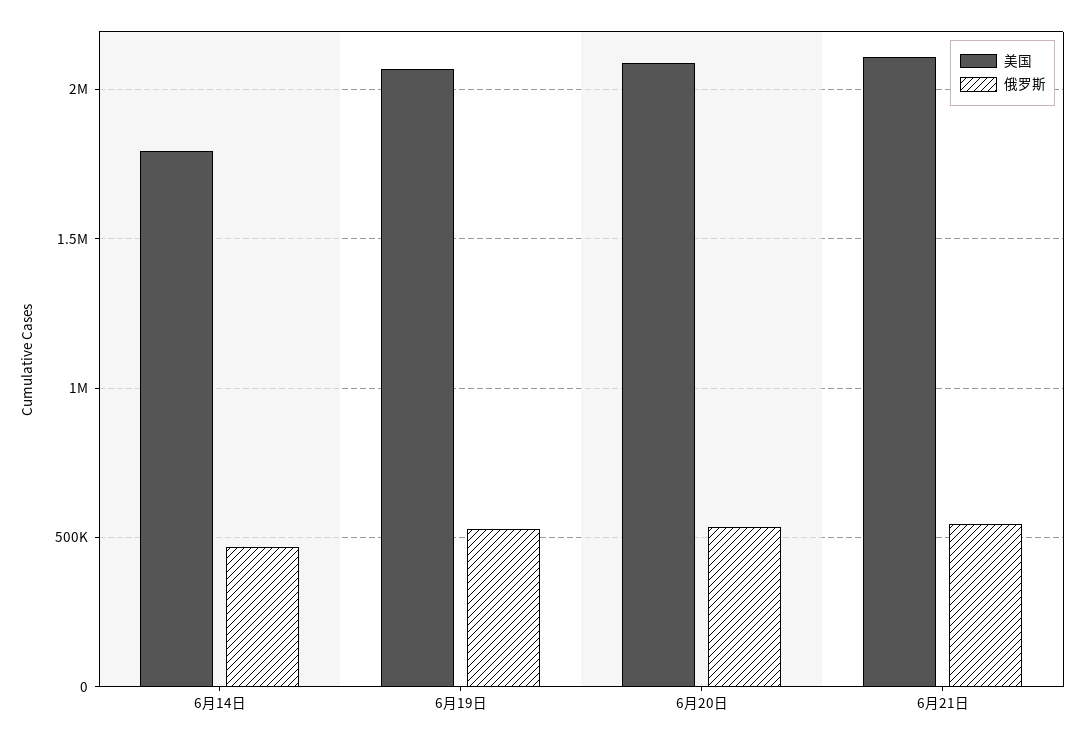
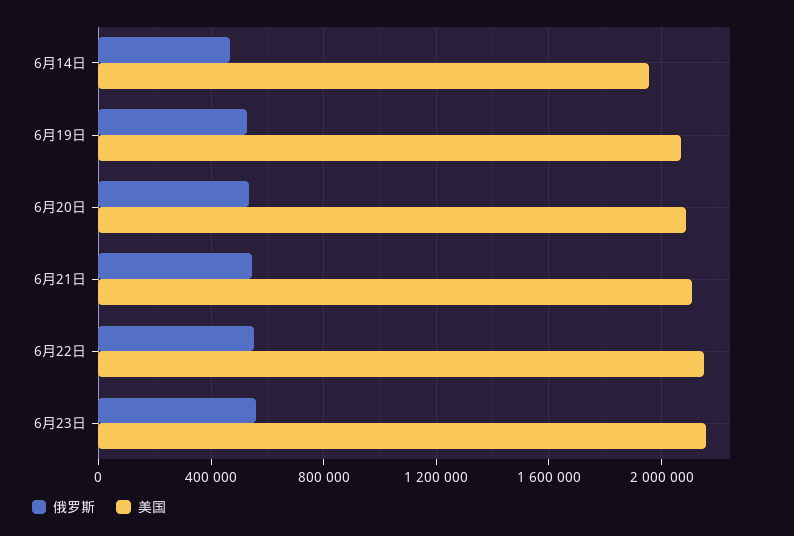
美国, 6月14日: 1800000 -> 1950000
俄罗斯, 6月22日: none -> 550000
美国, 6月22日: none -> 2150000
俄罗斯, 6月23日: none -> 550000
美国, 6月23日: none -> 2150000

